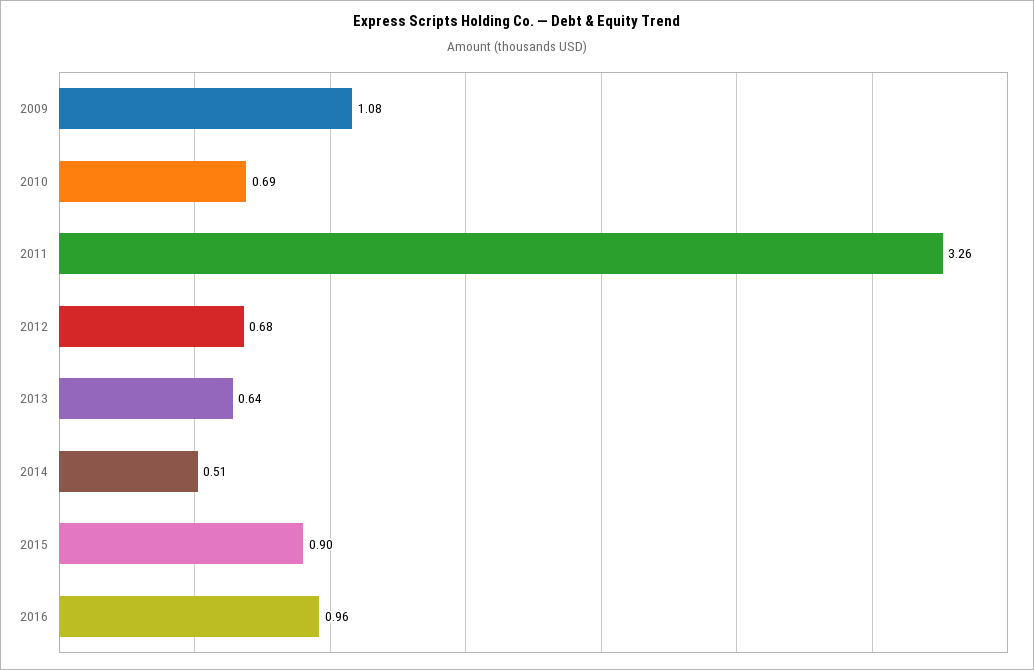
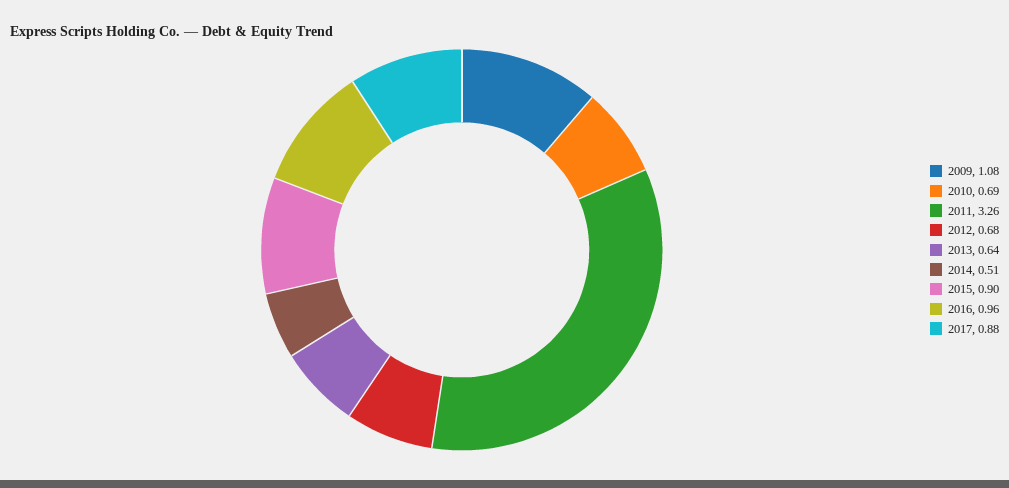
2017: none -> 0.88

